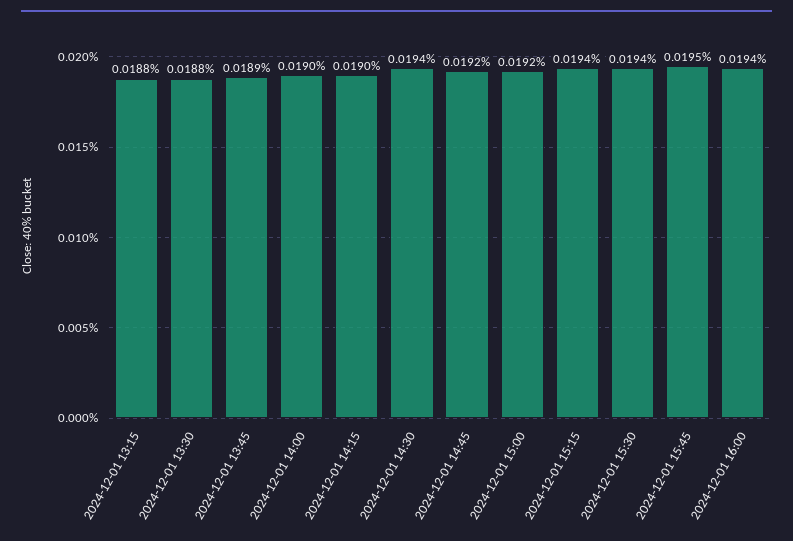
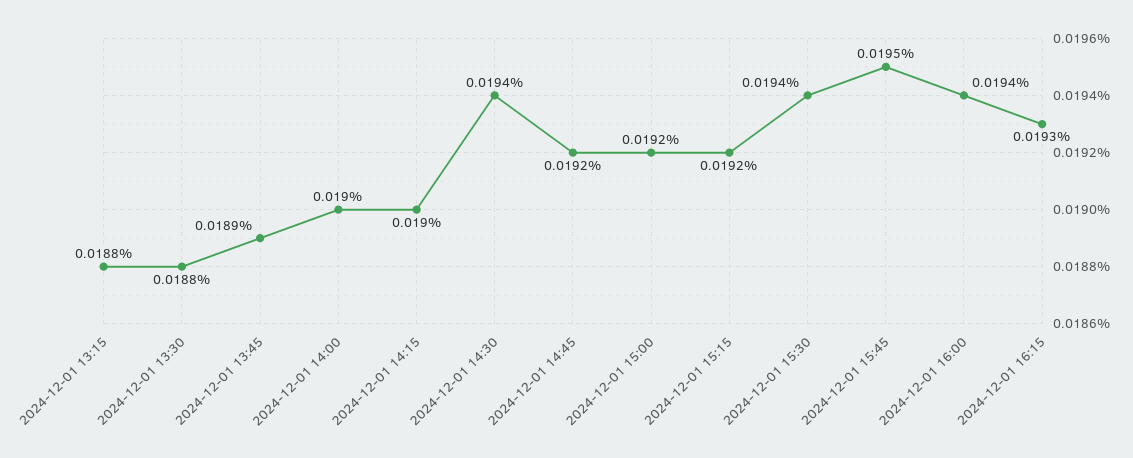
2024-12-01 15:15: 0.0194 -> 0.0192
2024-12-01 16:15: none -> 0.0193

